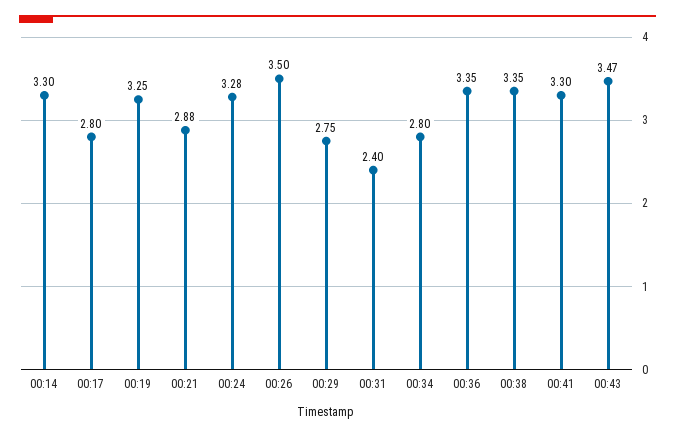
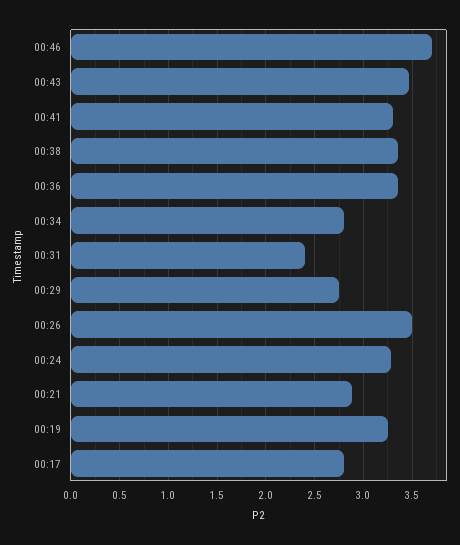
00:14: 3.3 -> none
00:46: none -> 3.7

